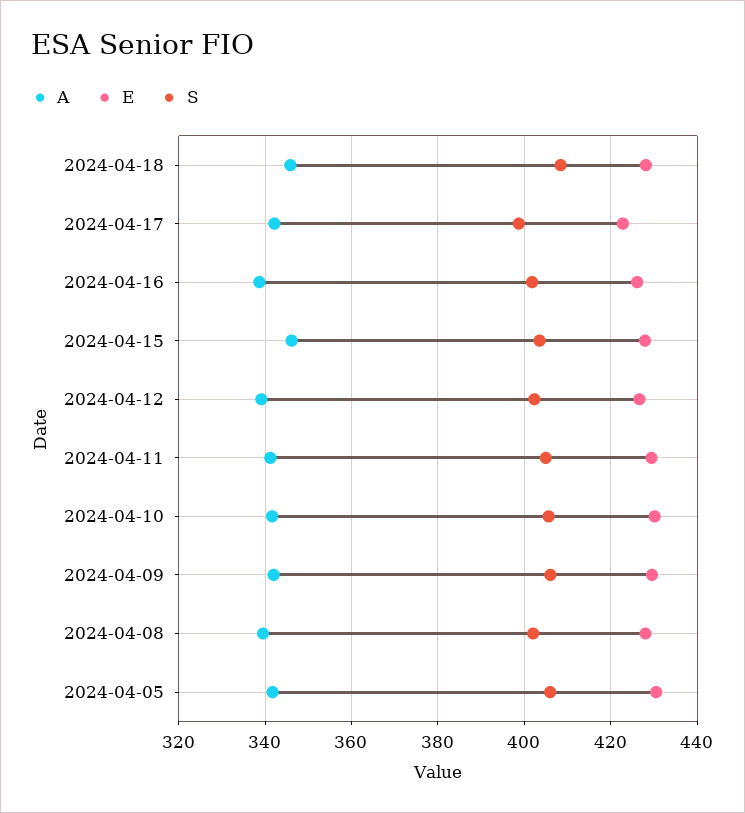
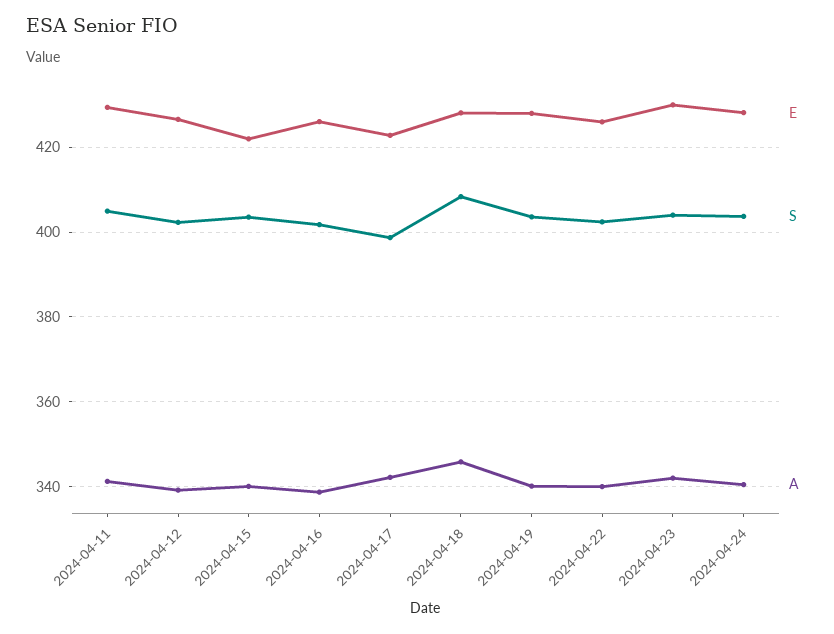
A, 2024-04-15: 346 -> 340
E, 2024-04-15: 428 -> 422
A, 2024-04-10: 342 -> none
E, 2024-04-10: 430 -> none
S, 2024-04-10: 406 -> none
A, 2024-04-09: 342 -> none
E, 2024-04-09: 430 -> none
S, 2024-04-09: 406 -> none
A, 2024-04-08: 340 -> none
E, 2024-04-08: 428 -> none
S, 2024-04-08: 402 -> none
A, 2024-04-05: 342 -> none
E, 2024-04-05: 430 -> none
S, 2024-04-05: 406 -> none
E, 2024-04-19: none -> 428
S, 2024-04-19: none -> 404
A, 2024-04-19: none -> 340
E, 2024-04-22: none -> 426
S, 2024-04-22: none -> 402
A, 2024-04-22: none -> 340
E, 2024-04-23: none -> 430
S, 2024-04-23: none -> 404
A, 2024-04-23: none -> 342
E, 2024-04-24: none -> 428
S, 2024-04-24: none -> 404
A, 2024-04-24: none -> 340

